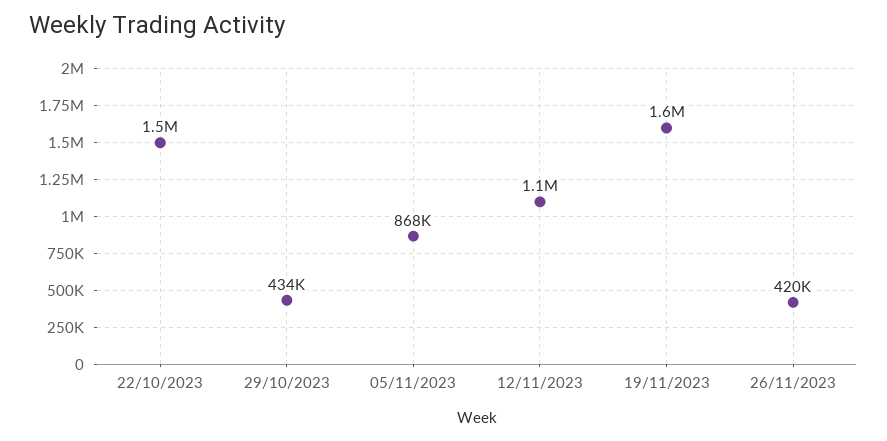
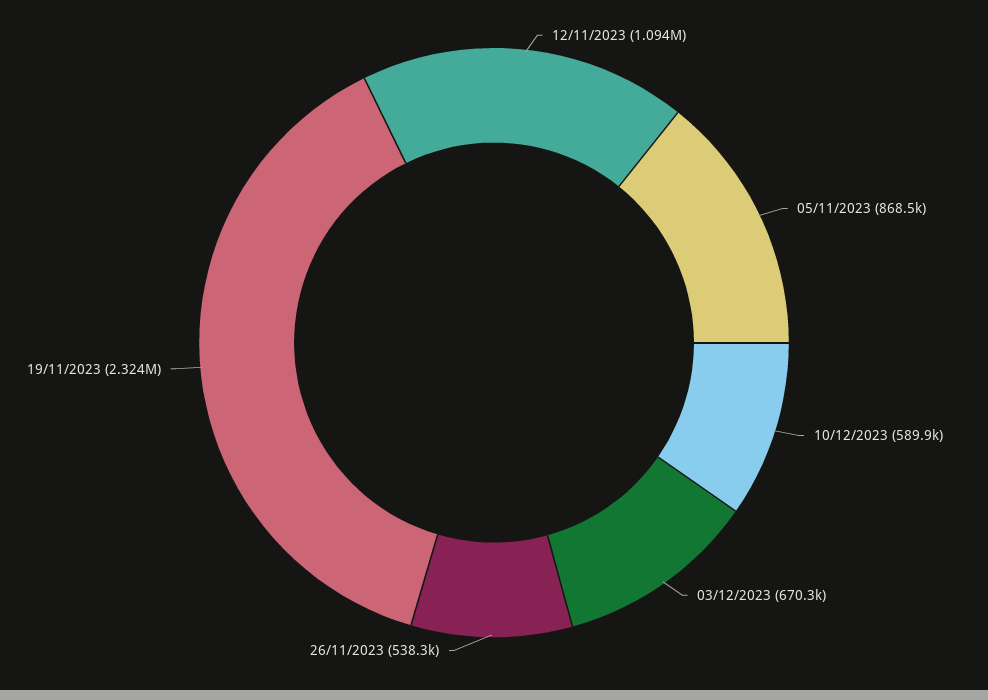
22/10/2023: 1500000 -> none
29/10/2023: 434000 -> none
19/11/2023: 1600000 -> 2324000
26/11/2023: 420000 -> 538300
10/12/2023: none -> 589900
03/12/2023: none -> 670300

